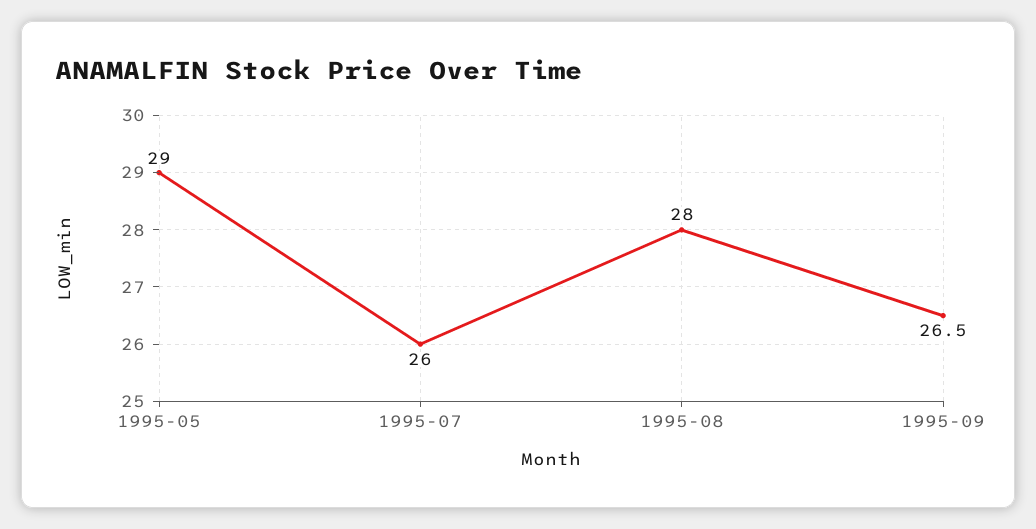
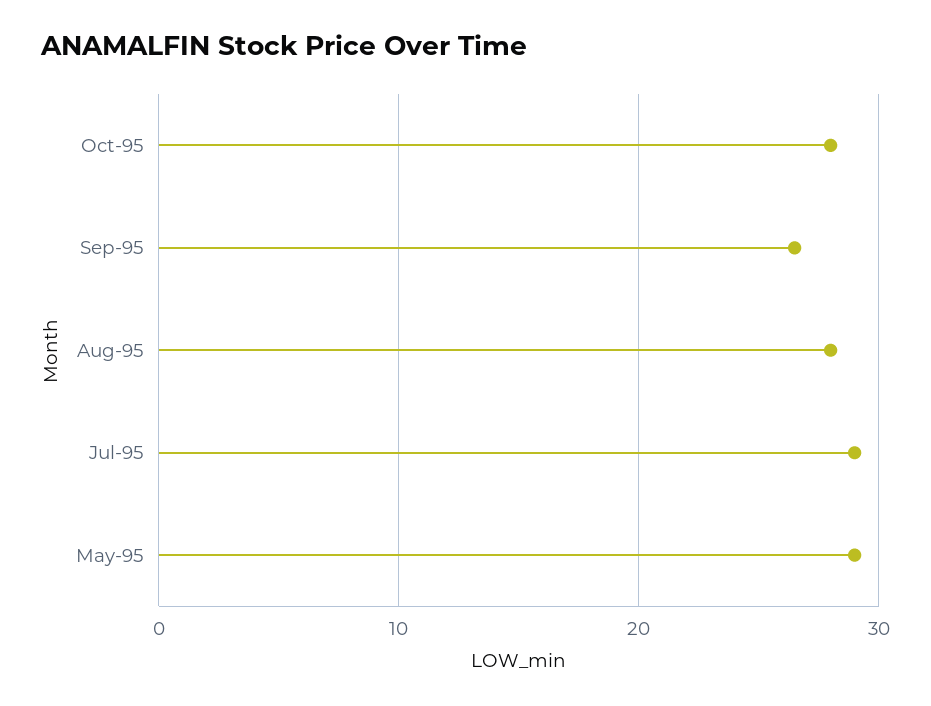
1995-07: 26 -> 29
Oct-95: none -> 28

